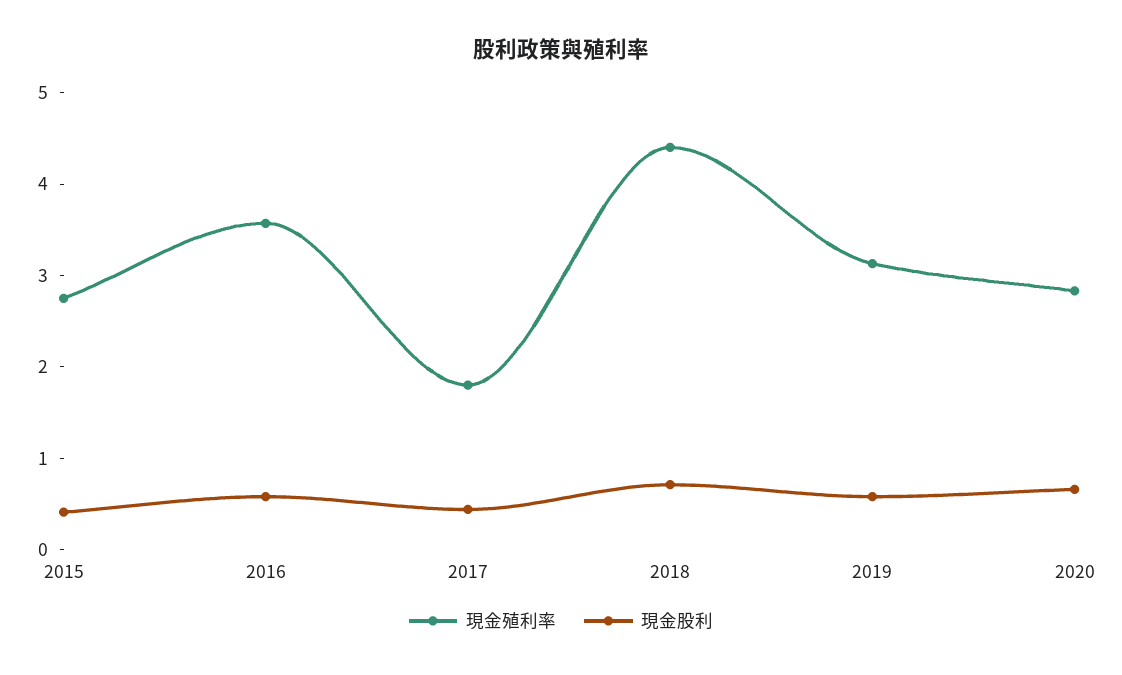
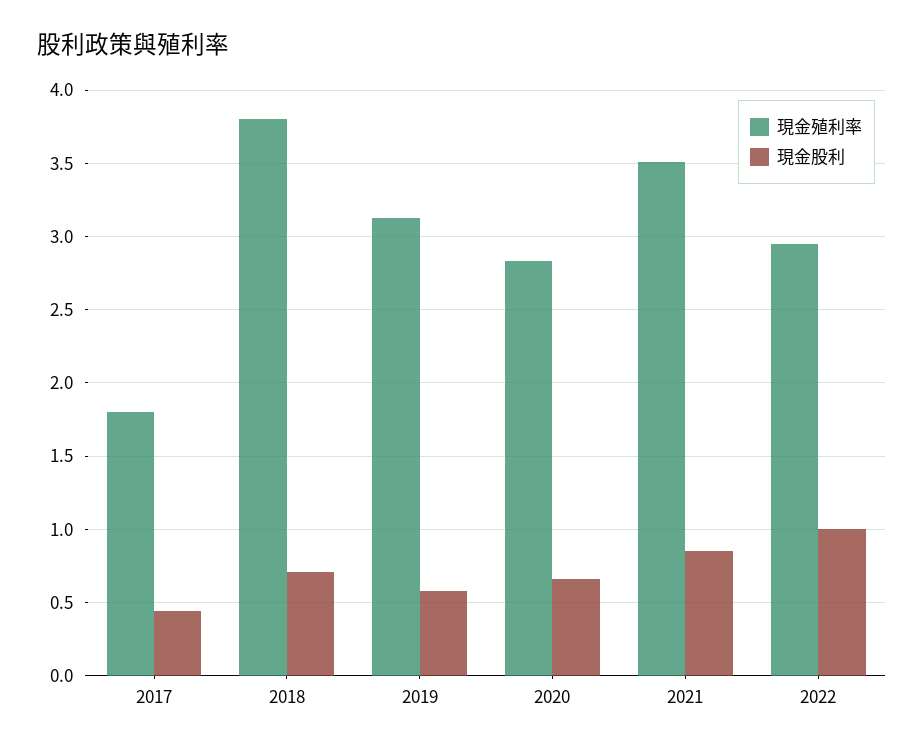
現金殖利率, 2015: 2.8 -> none
現金股利, 2015: 0.4 -> none
現金殖利率, 2016: 3.6 -> none
現金股利, 2016: 0.6 -> none
現金殖利率, 2018: 4.4 -> 3.8
現金殖利率, 2021: none -> 3.5
現金股利, 2021: none -> 0.85
現金殖利率, 2022: none -> 2.95
現金股利, 2022: none -> 1

